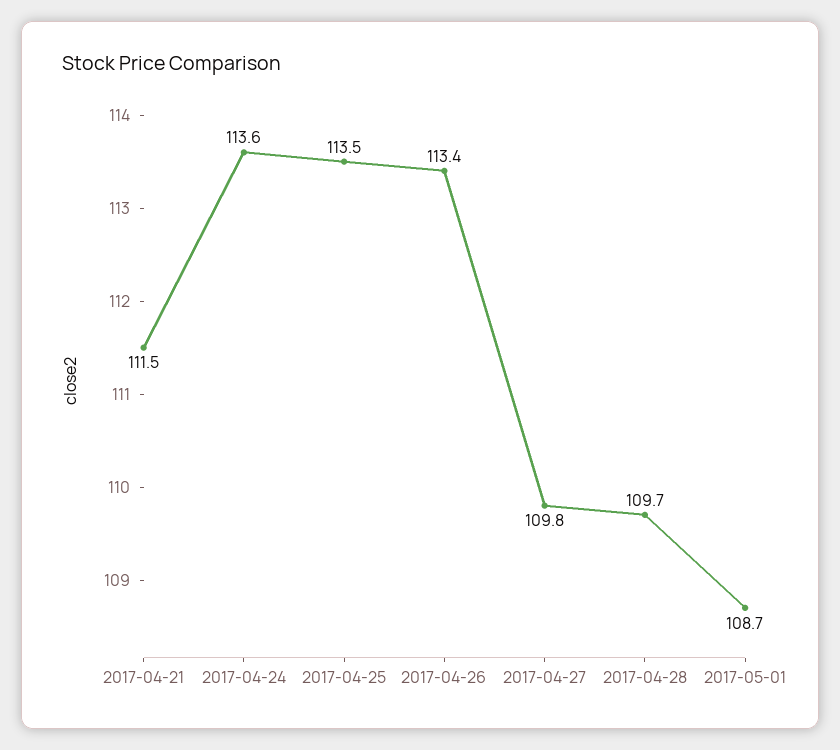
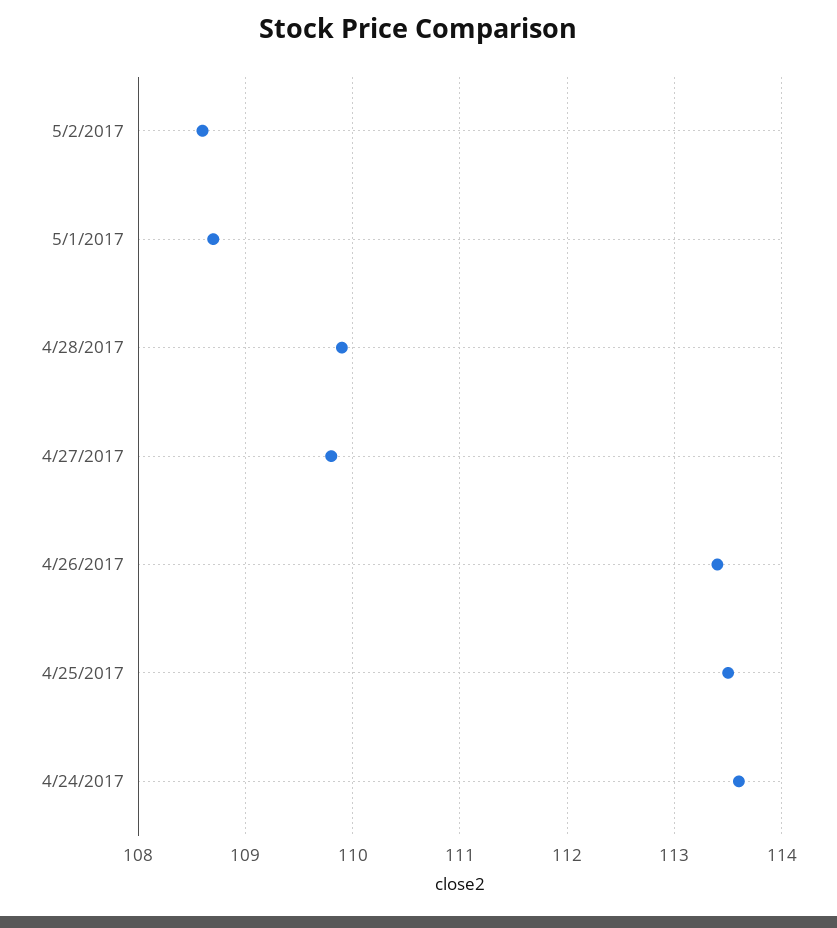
2017-04-21: 111.5 -> none
2017-04-28: 109.7 -> 109.9
5/2/2017: none -> 108.6

